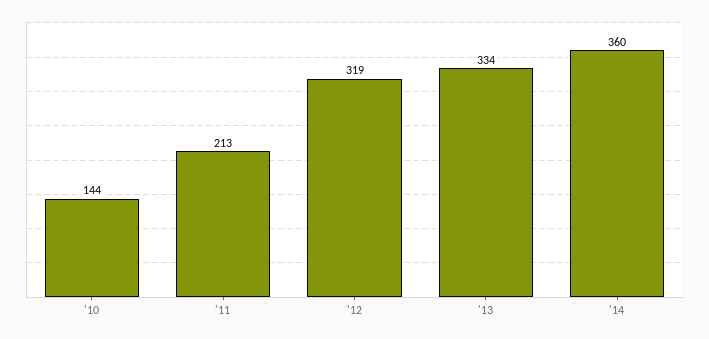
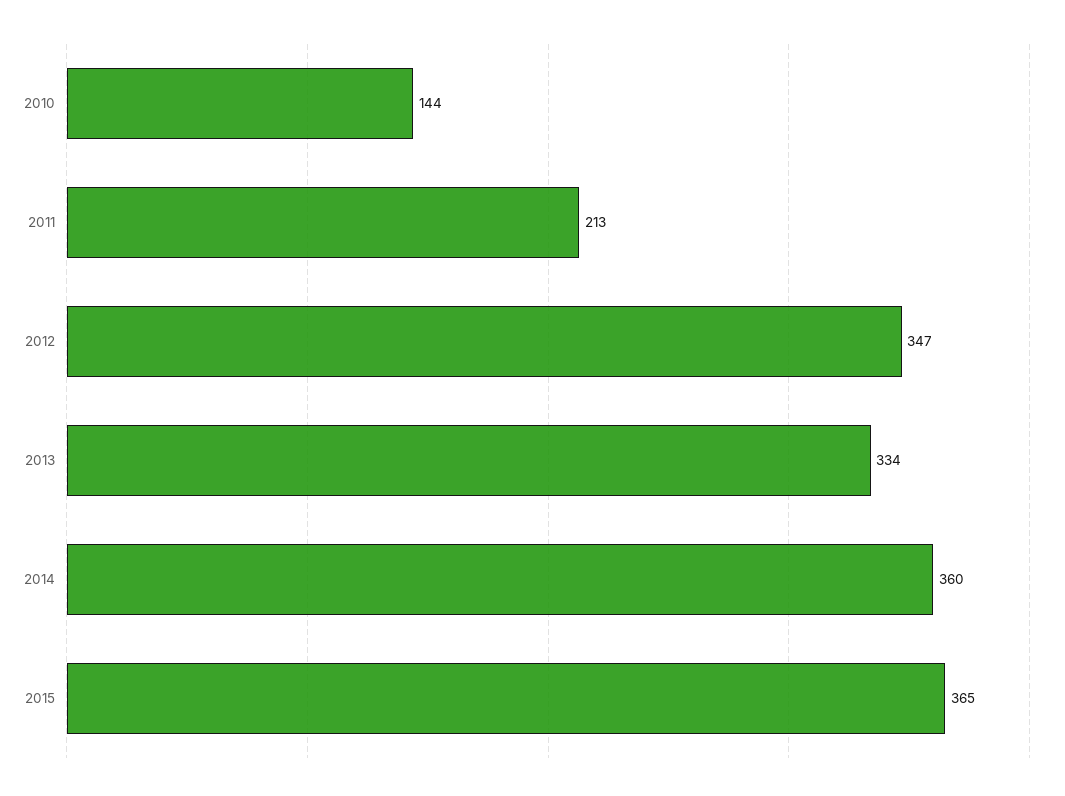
'12: 319 -> 347
2015: none -> 365

